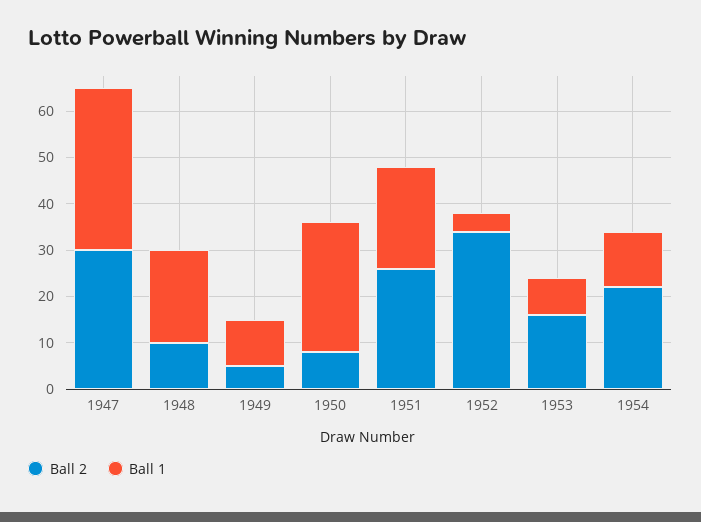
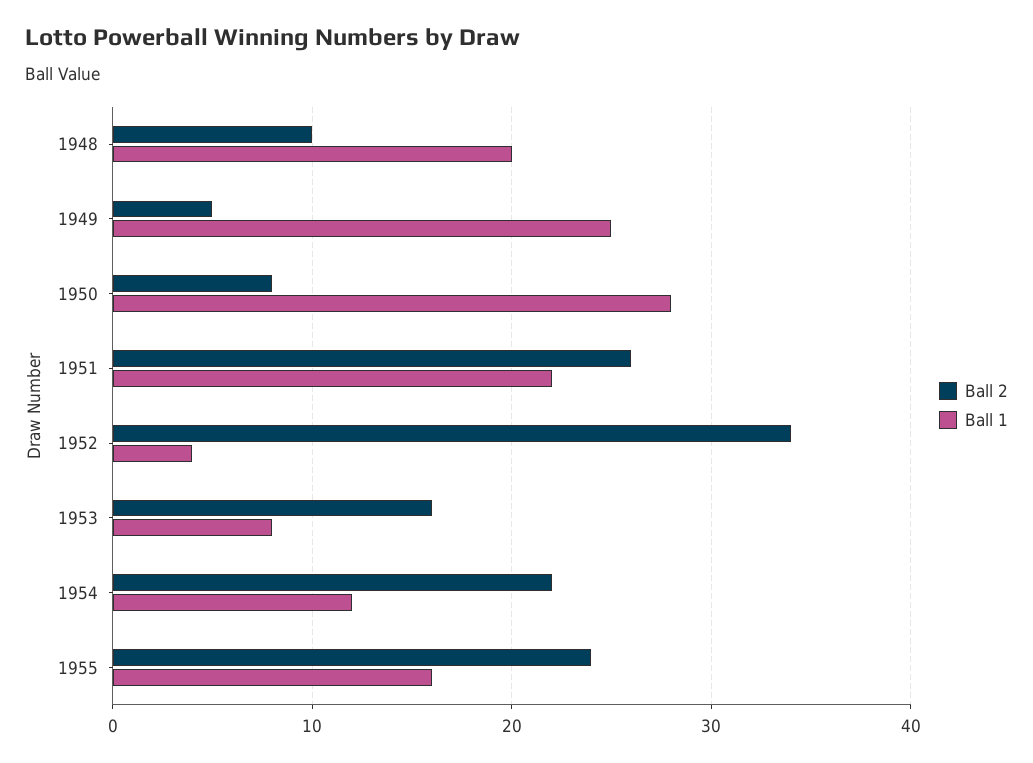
Ball 2, 1947: 30 -> none
Ball 1, 1947: 35 -> none
Ball 1, 1949: 10 -> 25
Ball 2, 1955: none -> 24
Ball 1, 1955: none -> 16

